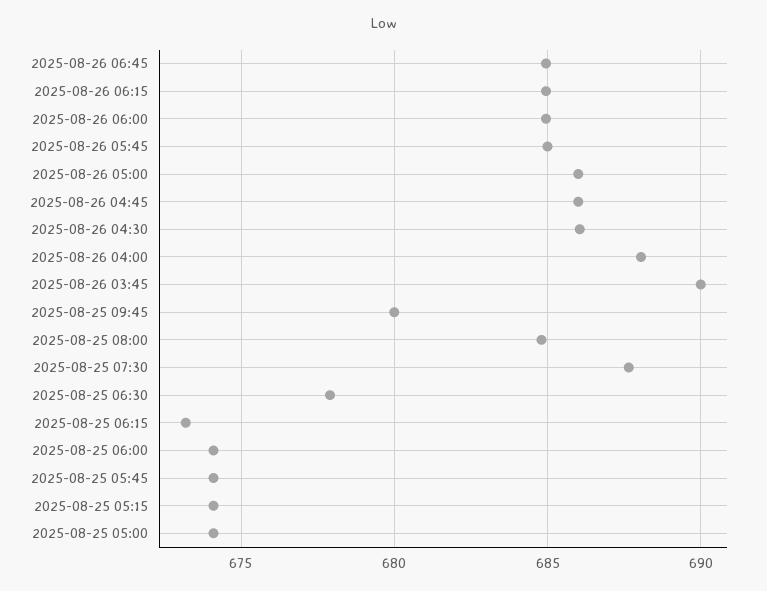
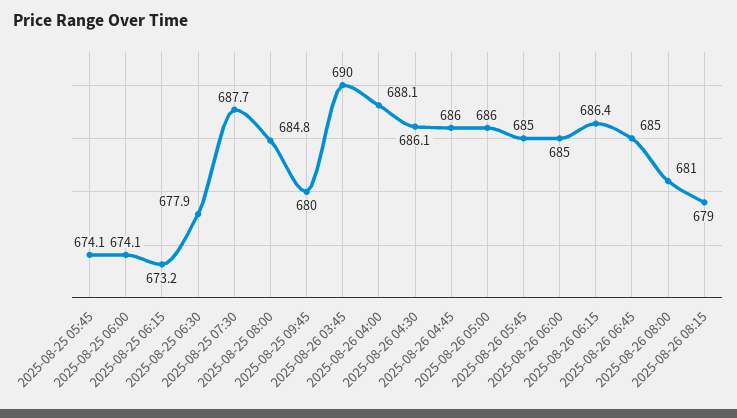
2025-08-26 06:15: 685 -> 686.4
2025-08-25 05:15: 674 -> none
2025-08-25 05:00: 674 -> none
2025-08-26 08:00: none -> 681
2025-08-26 08:15: none -> 679

